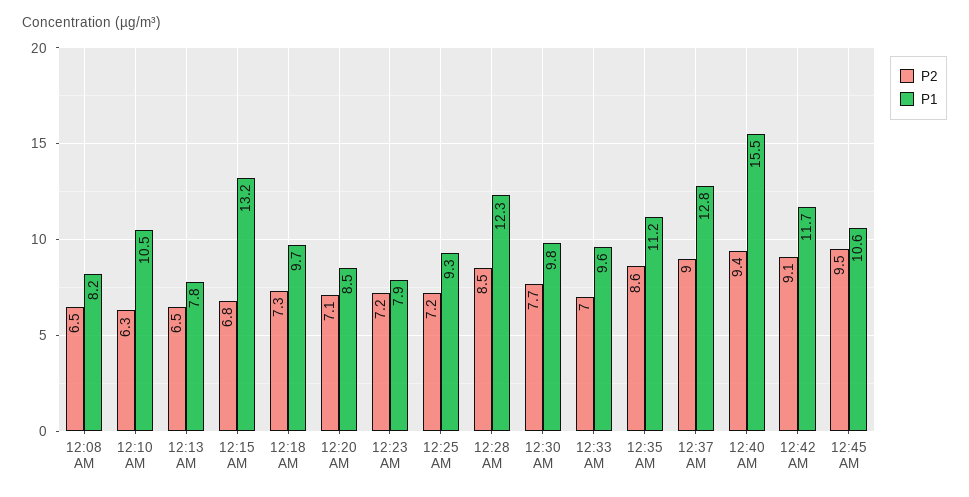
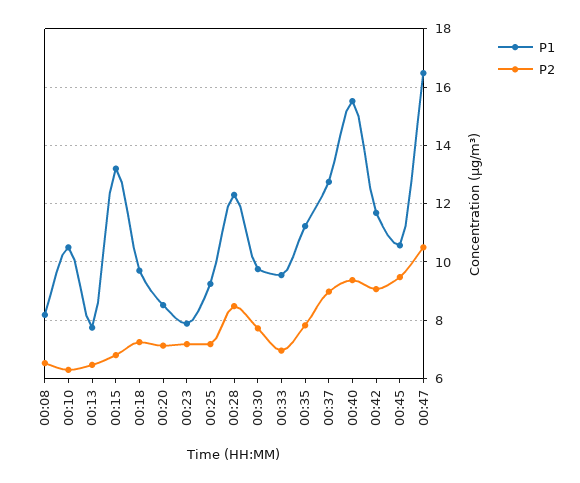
P2, 12:35 AM: 8.6 -> 7.75
P1, 00:47: none -> 16.5
P2, 00:47: none -> 10.5

